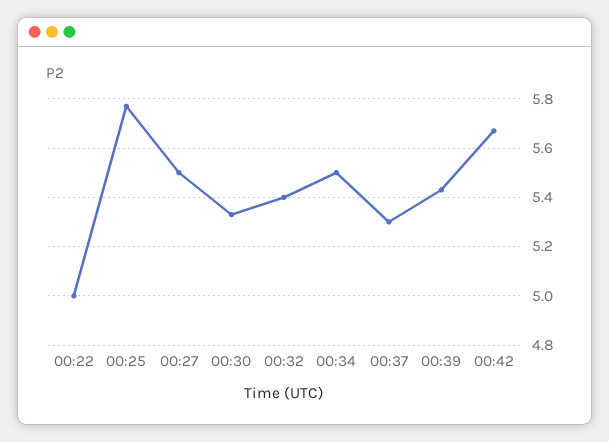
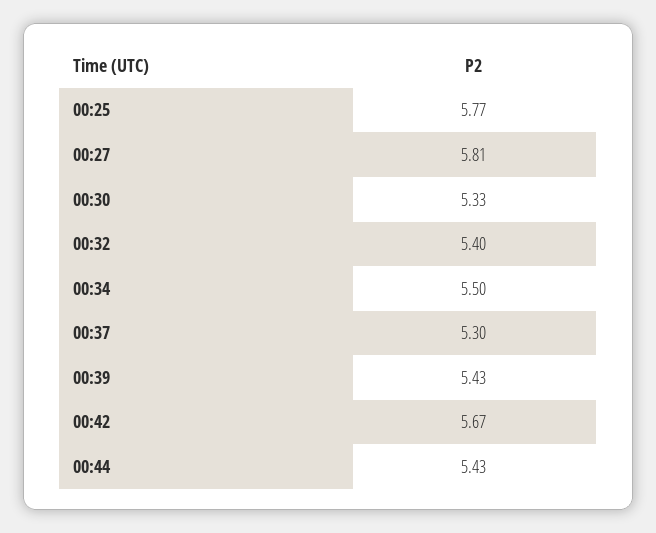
00:22: 5 -> none
00:27: 5.5 -> 5.81
00:44: none -> 5.43

